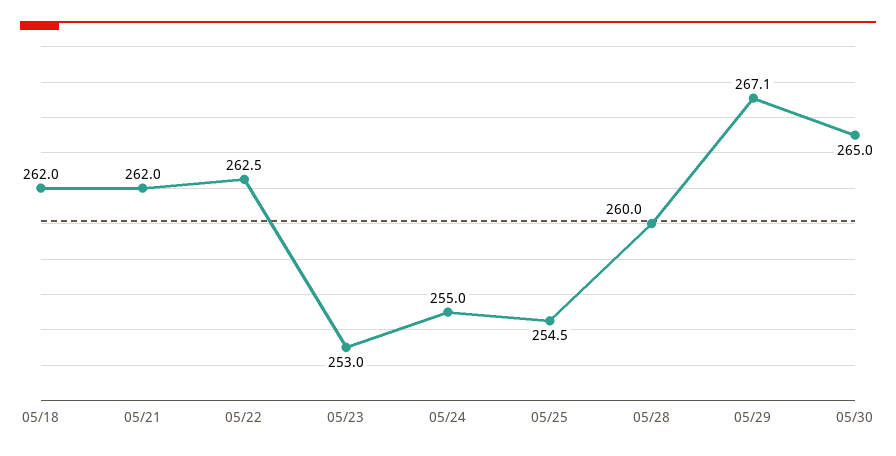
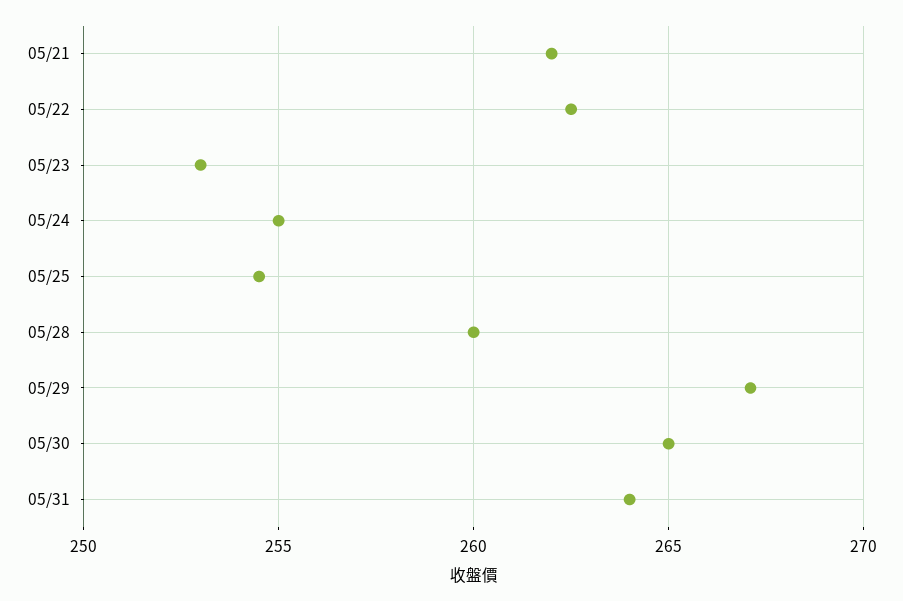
05/18: 262 -> none
05/31: none -> 264

